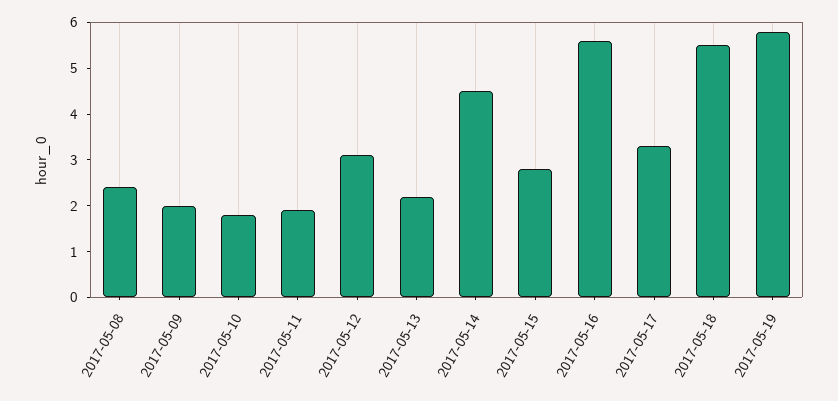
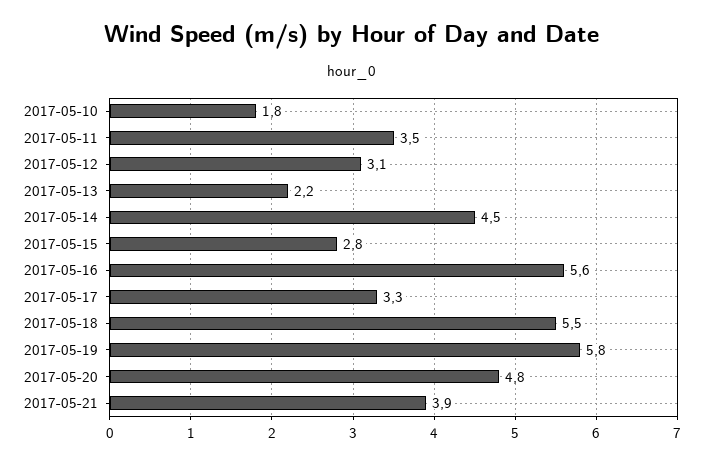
2017-05-08: 2.5 -> none
2017-05-09: 2 -> none
2017-05-11: 2 -> 3.5
2017-05-20: none -> 4.8
2017-05-21: none -> 3.9

